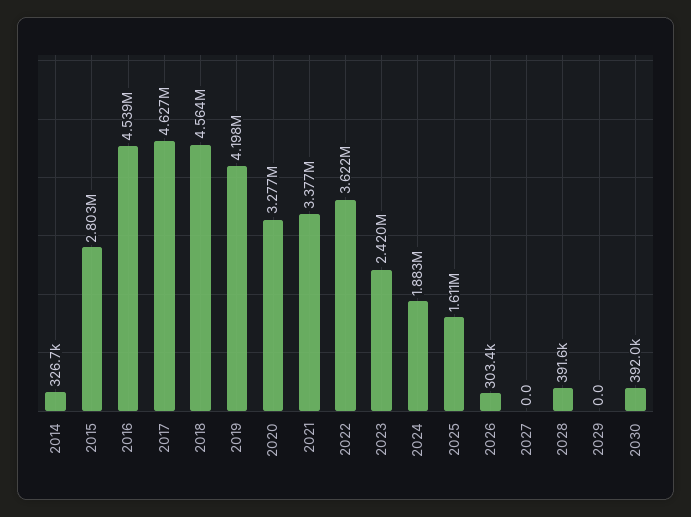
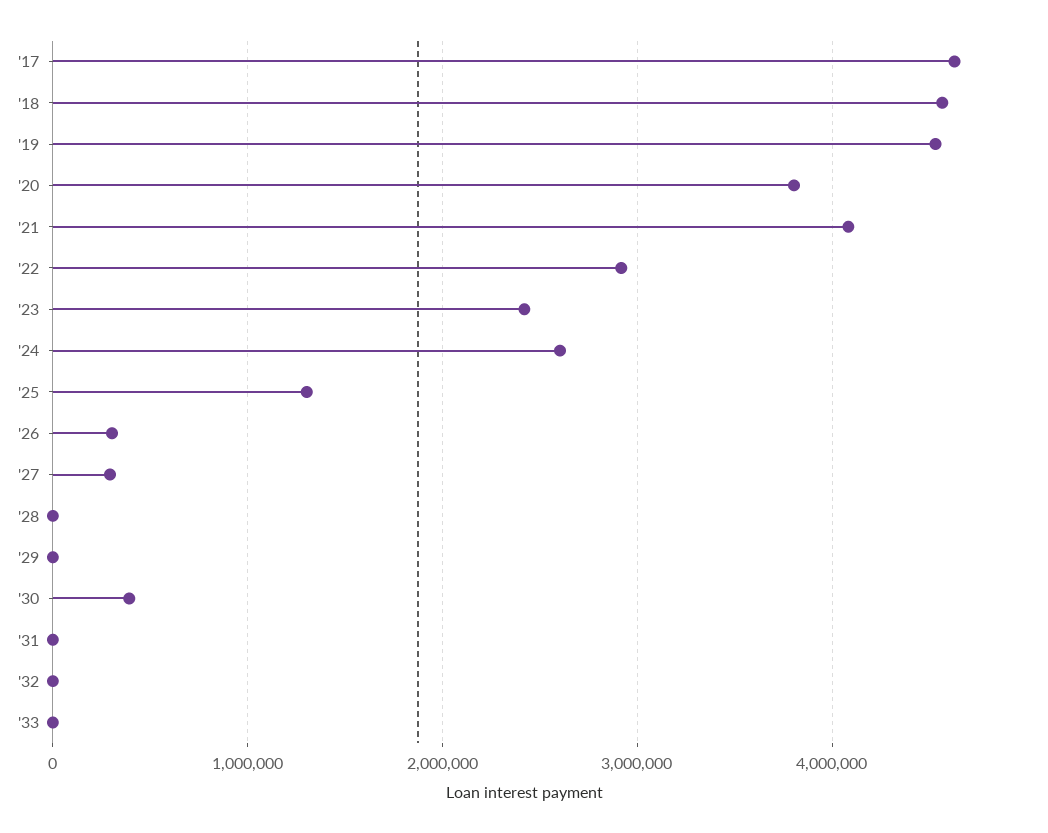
2014: 326700 -> none
2015: 2803000 -> none
2016: 4539000 -> none
2019: 4198000 -> 4500000
2020: 3277000 -> 3800000
2021: 3377000 -> 4100000
2022: 3622000 -> 2900000
2024: 1883000 -> 2600000
2025: 1611000 -> 1300000
2027: 0 -> 300000
2028: 391600 -> 0
'31: none -> 0
'32: none -> 0
'33: none -> 0

